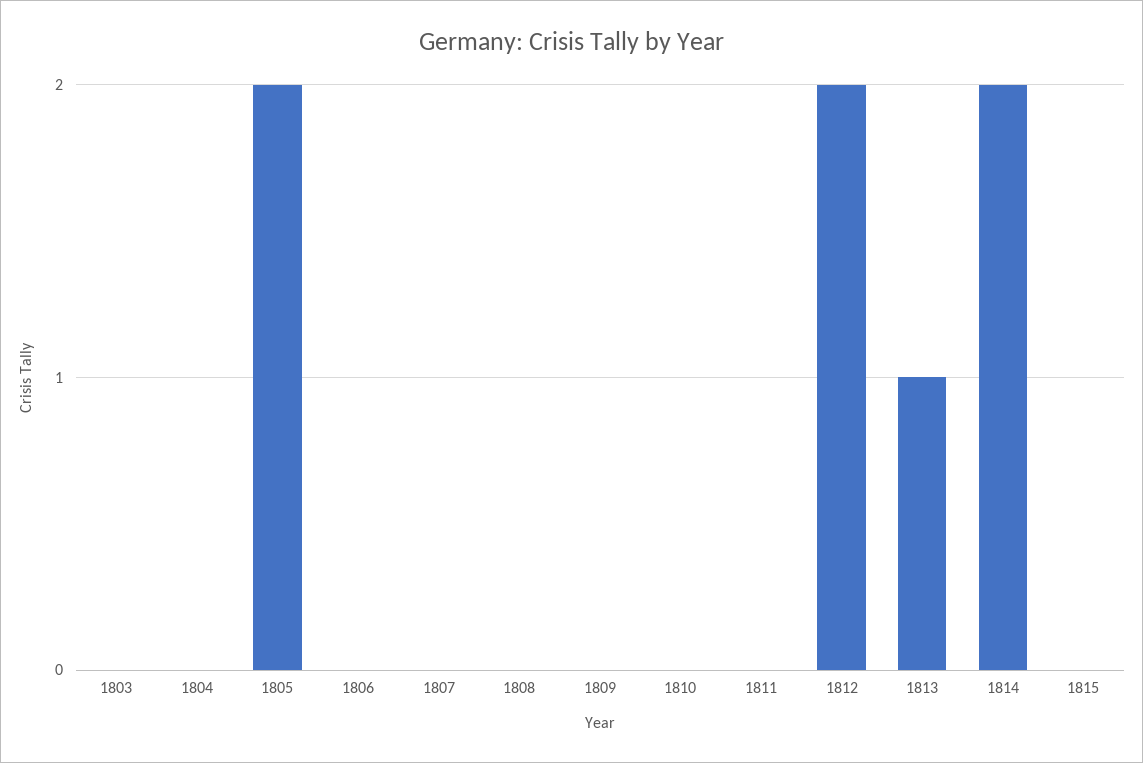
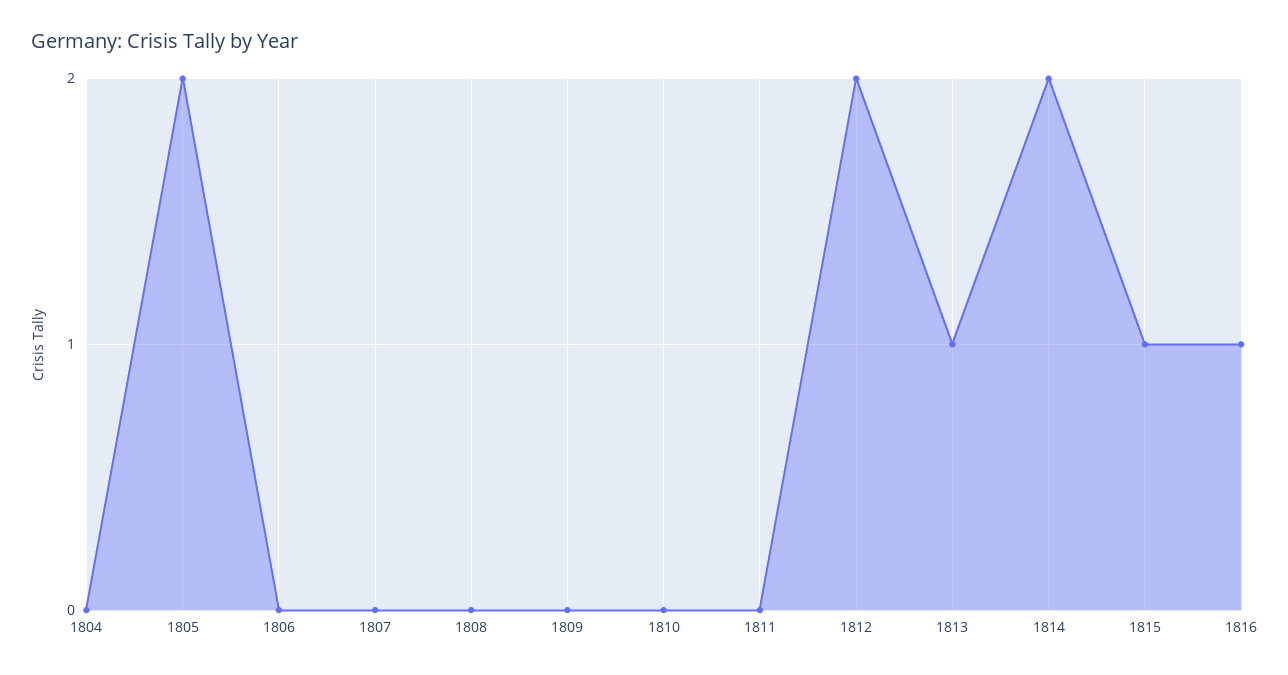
1803: 0 -> none
1815: 0 -> 1
1816: none -> 1

